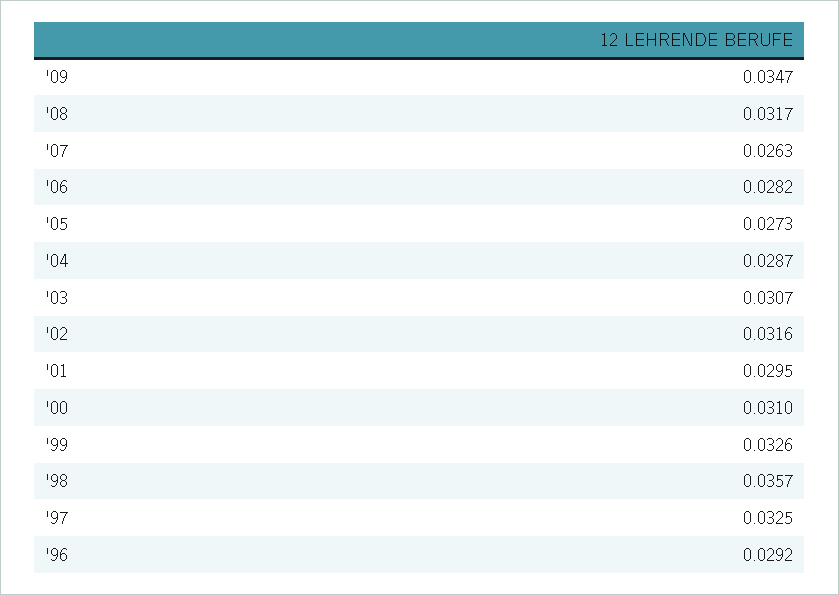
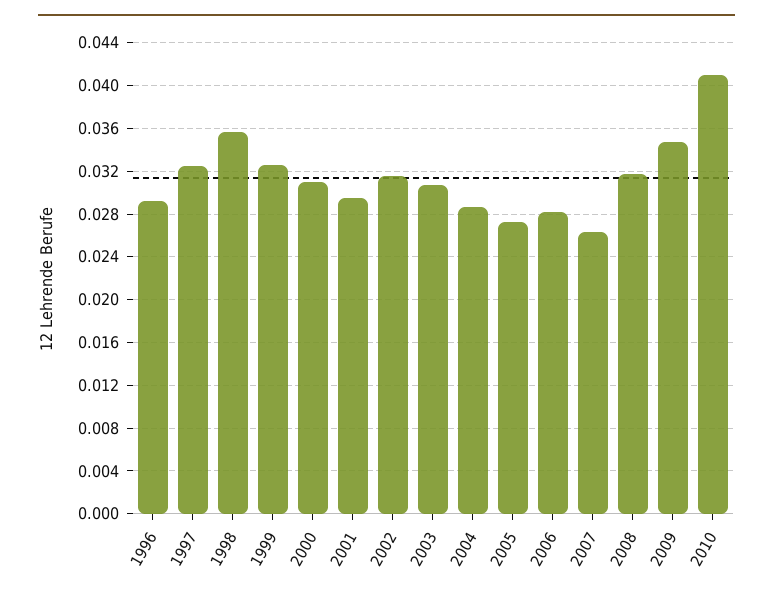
2010: none -> 0.041

